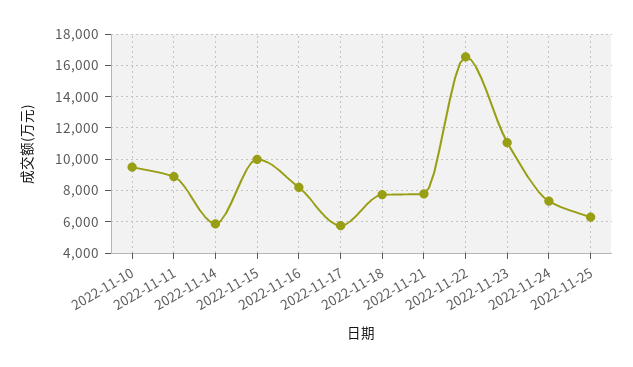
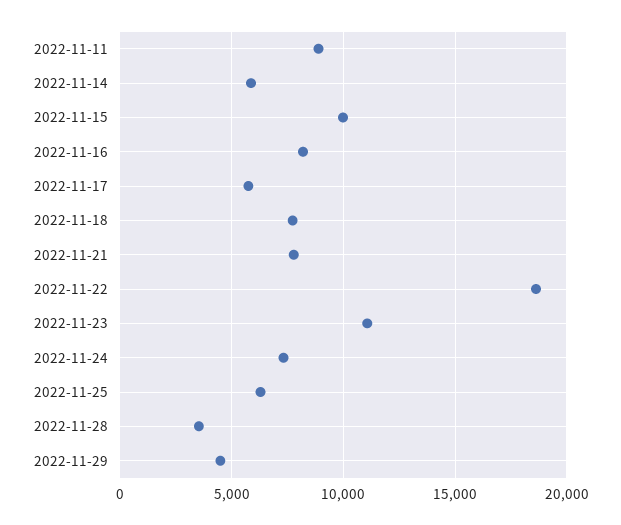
2022-11-10: 9500 -> none
2022-11-22: 16500 -> 18500
2022-11-28: none -> 3500
2022-11-29: none -> 4500

